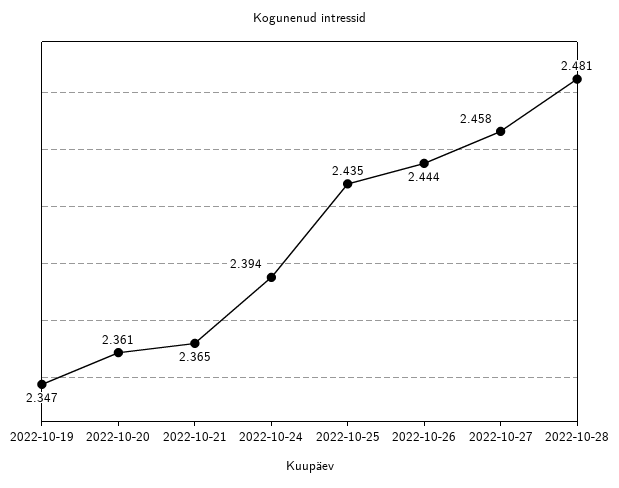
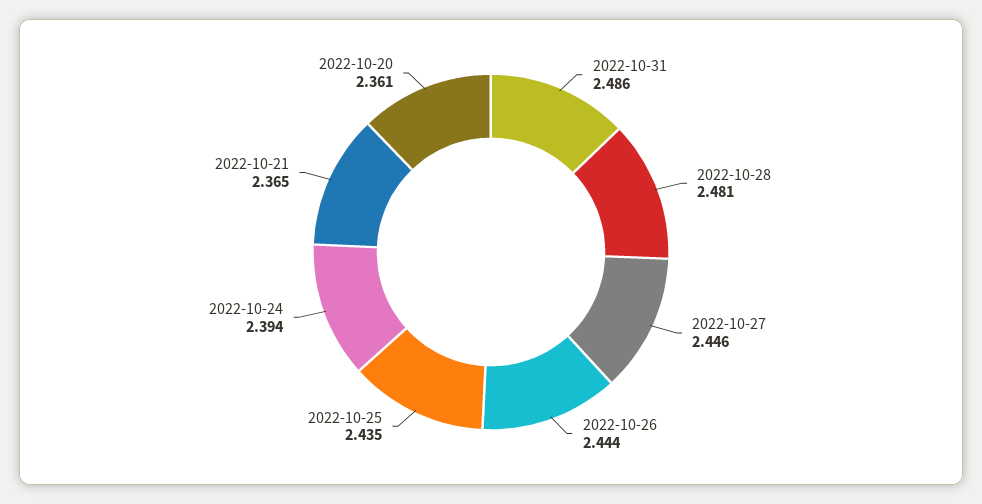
2022-10-19: 2.347 -> none
2022-10-27: 2.458 -> 2.446
2022-10-31: none -> 2.486

